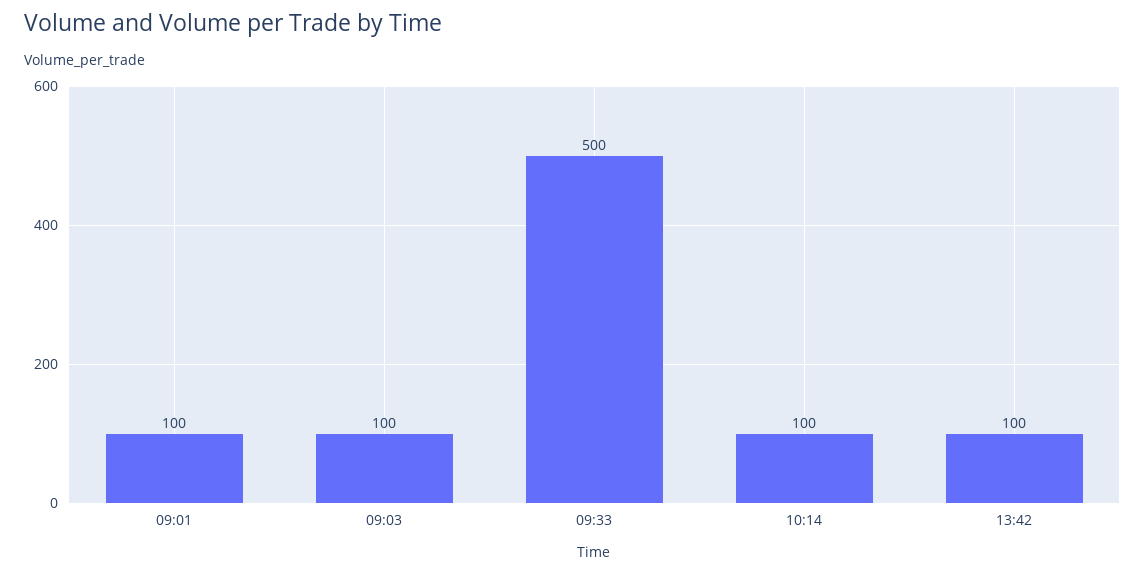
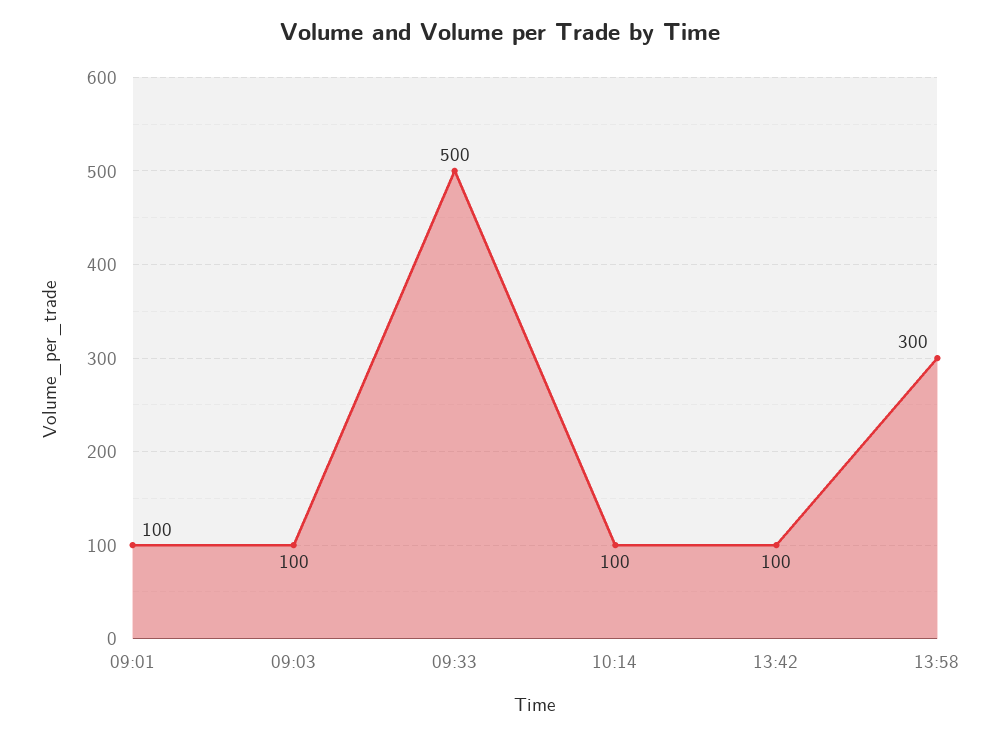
13:58: none -> 300

